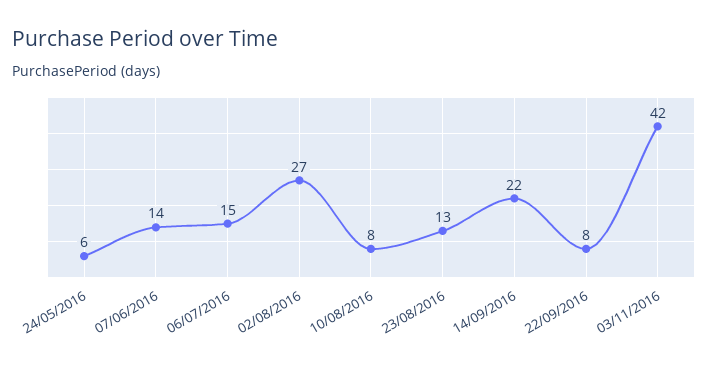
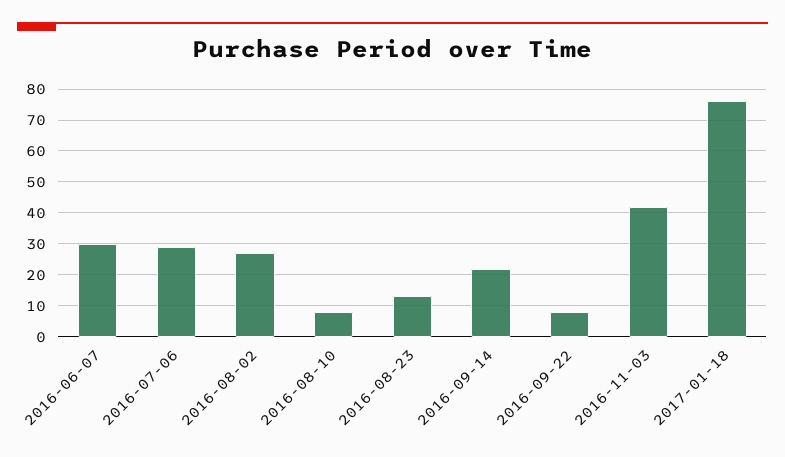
24/05/2016: 6 -> none
07/06/2016: 14 -> 30
06/07/2016: 15 -> 30
2017-01-18: none -> 75

